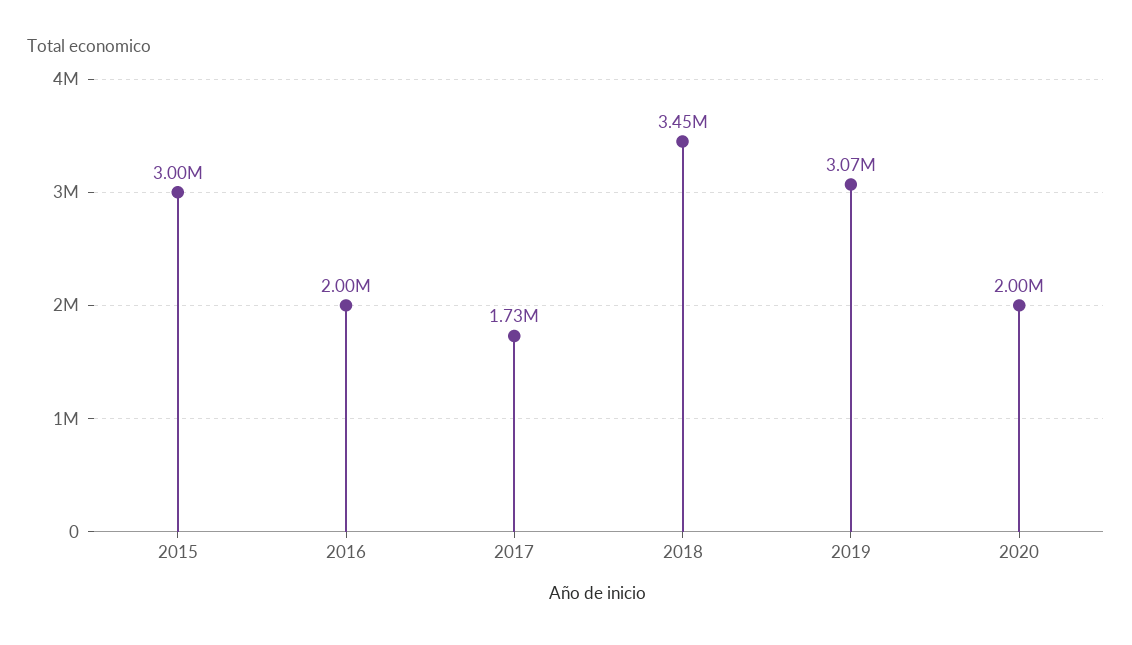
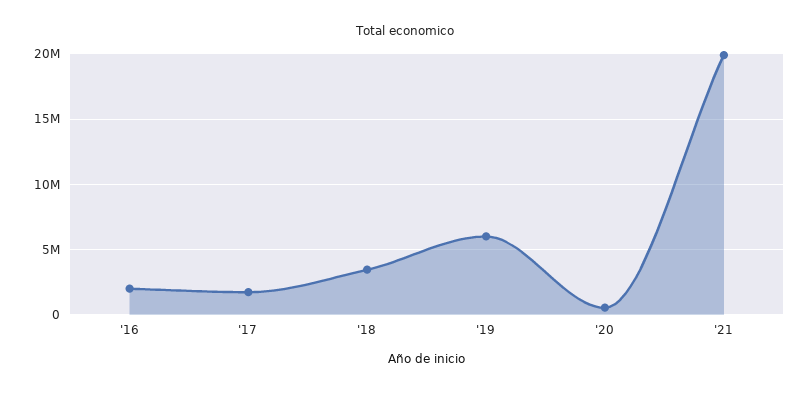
2015: 3000000 -> none
2019: 3070000 -> 6000000
2020: 2000000 -> 500000
'21: none -> 20000000

